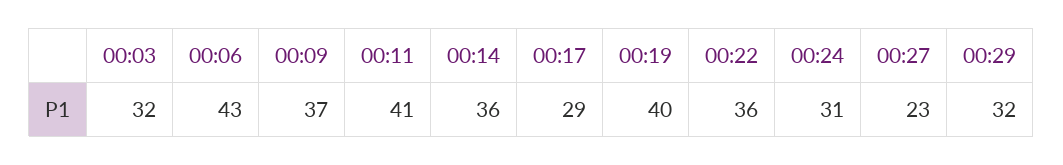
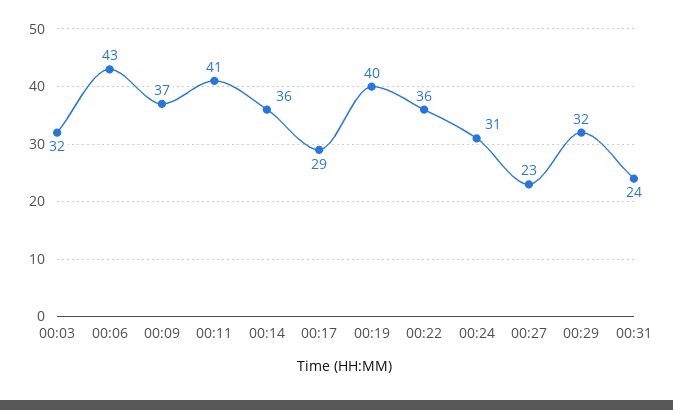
00:31: none -> 24

